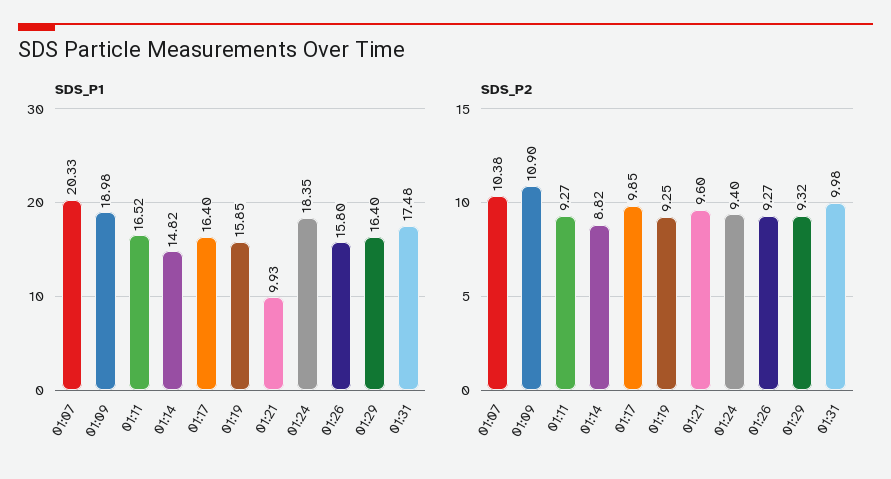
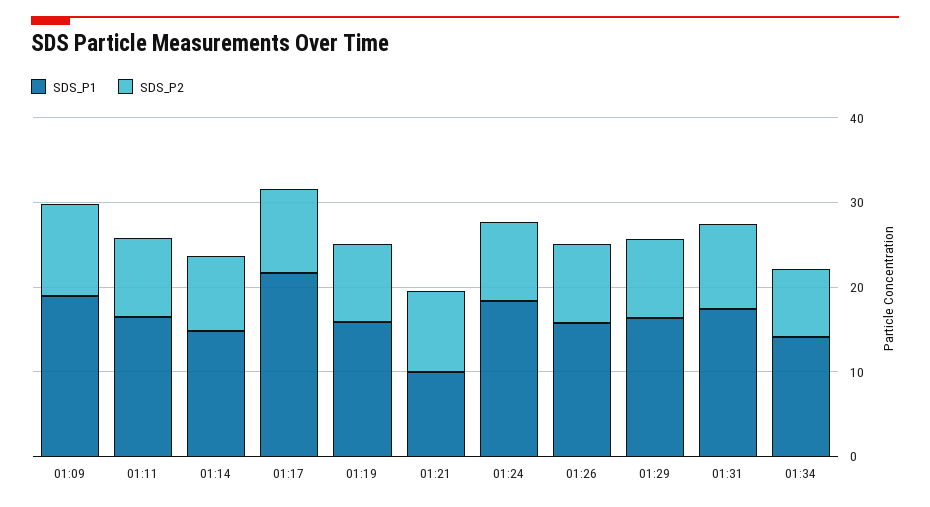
SDS_P1, 01:07: 20.33 -> none
SDS_P1, 01:17: 16.4 -> 22
SDS_P2, 01:07: 10.38 -> none
SDS_P1, 01:34: none -> 14
SDS_P2, 01:34: none -> 8

